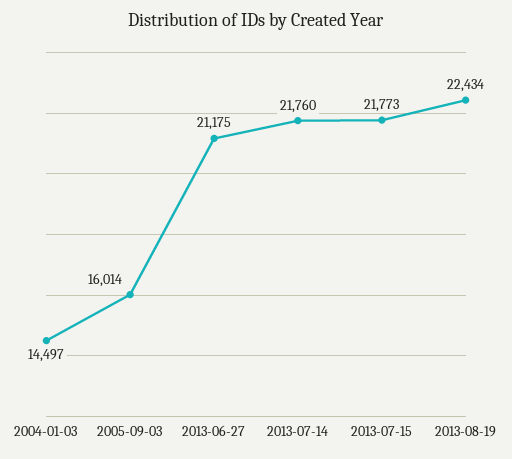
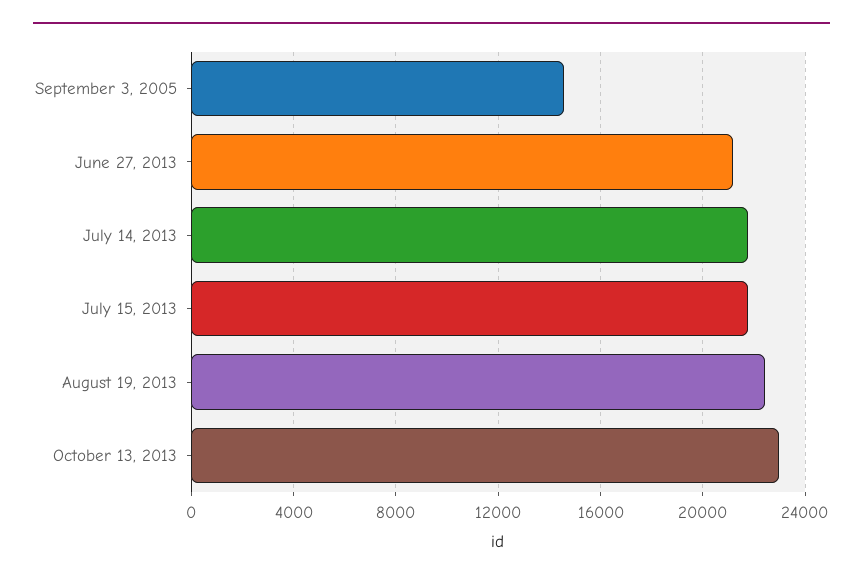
2004-01-03: 14497 -> none
2005-09-03: 16014 -> 14500
October 13, 2013: none -> 23000

